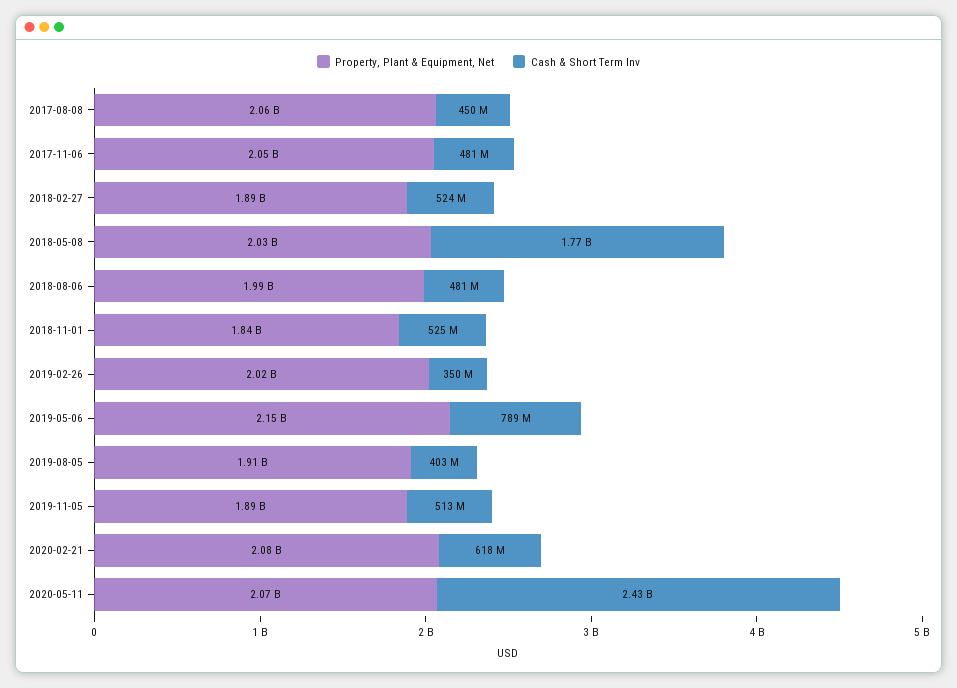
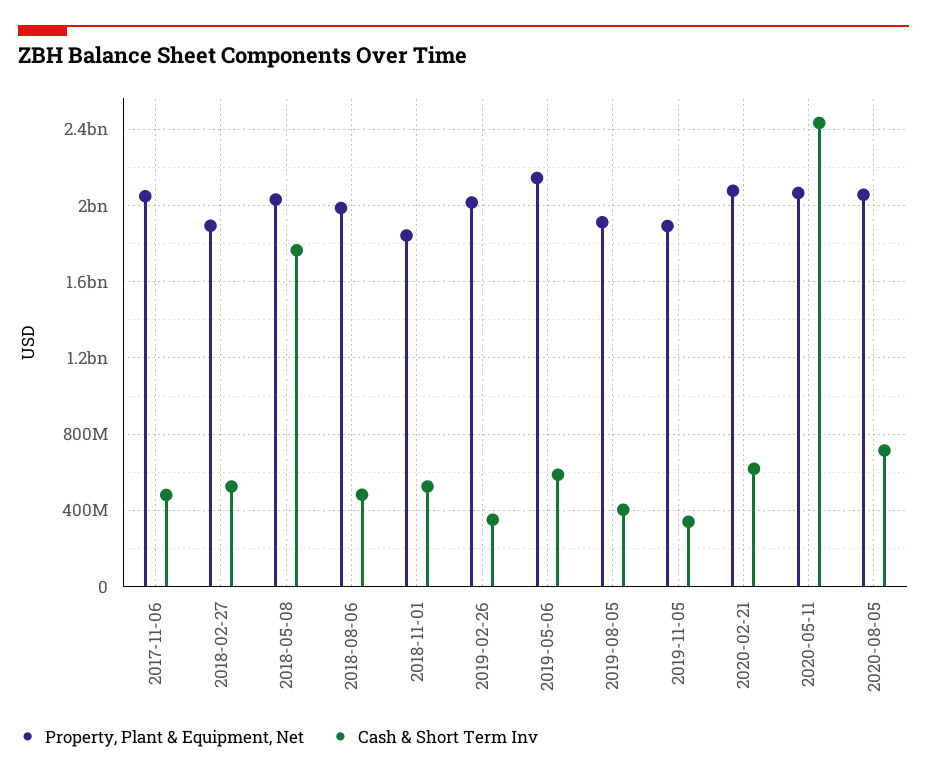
Property, Plant & Equipment, Net, 2017-08-08: 2060000000 -> none
Cash & Short Term Inv, 2017-08-08: 450000000 -> none
Cash & Short Term Inv, 2019-05-06: 789000000 -> 600000000
Cash & Short Term Inv, 2019-11-05: 513000000 -> 350000000
Property, Plant & Equipment, Net, 2020-08-05: none -> 2050000000
Cash & Short Term Inv, 2020-08-05: none -> 700000000

